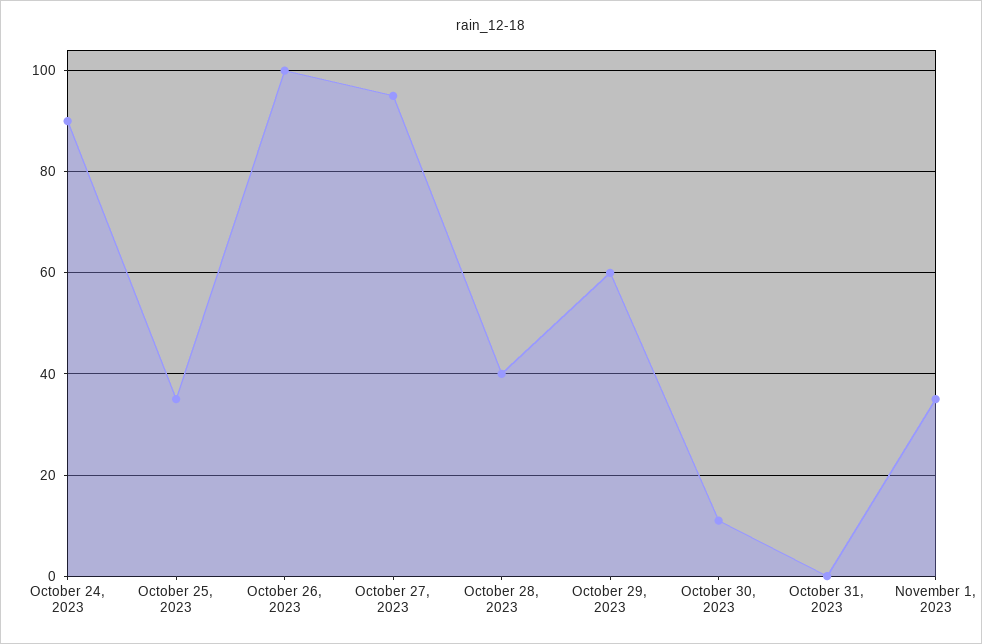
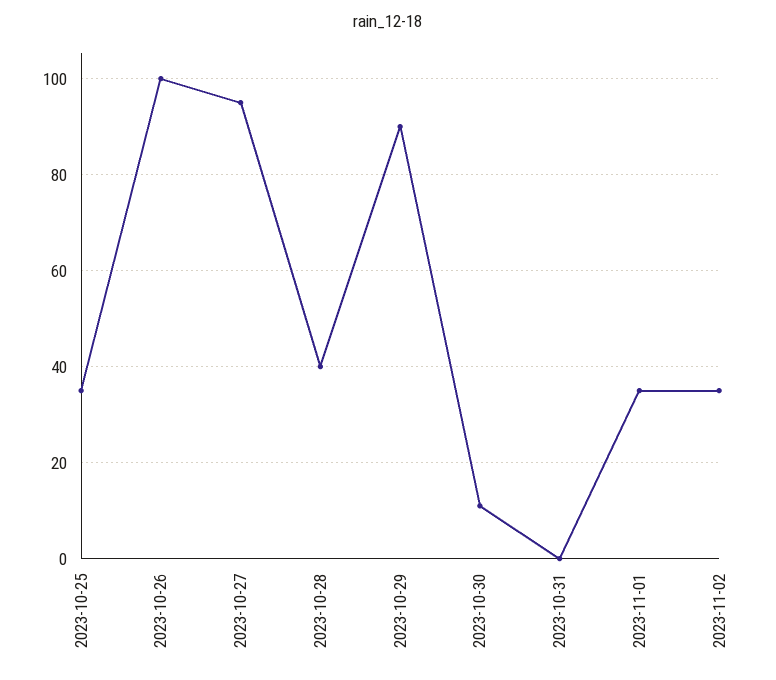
October 24, 2023: 90 -> none
October 29, 2023: 60 -> 90
2023-11-02: none -> 35

